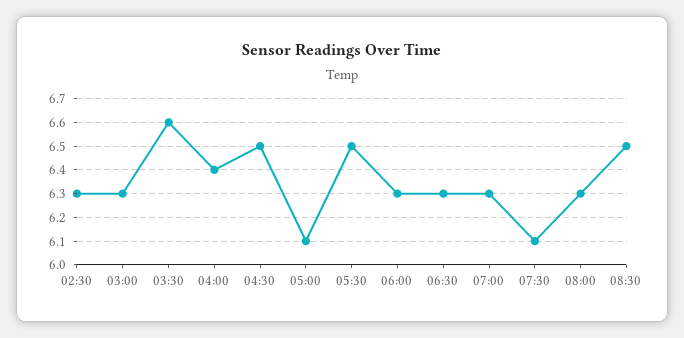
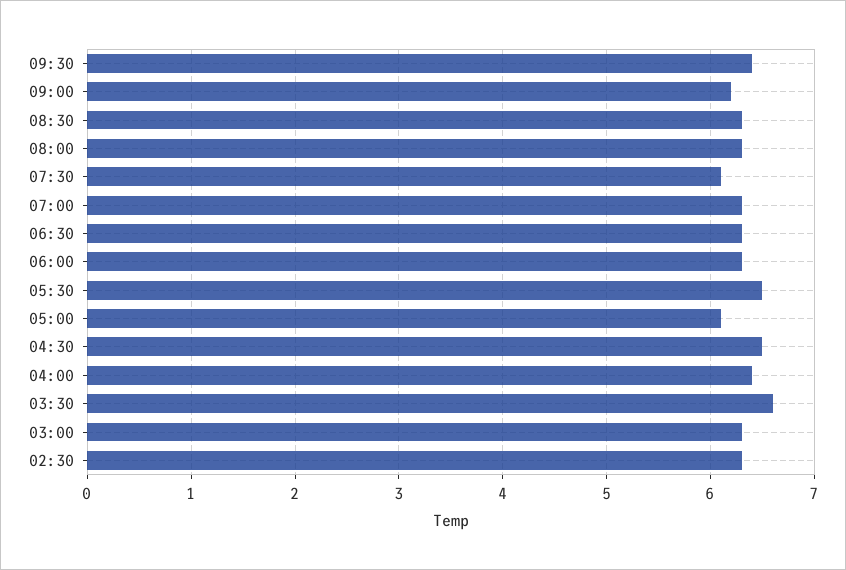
08:30: 6.5 -> 6.3
09:30: none -> 6.4
09:00: none -> 6.2

